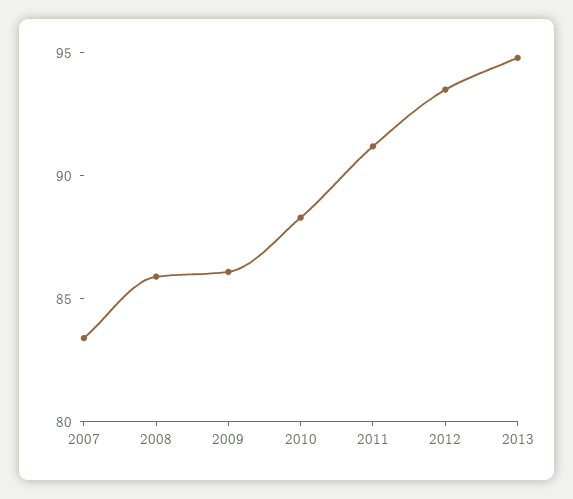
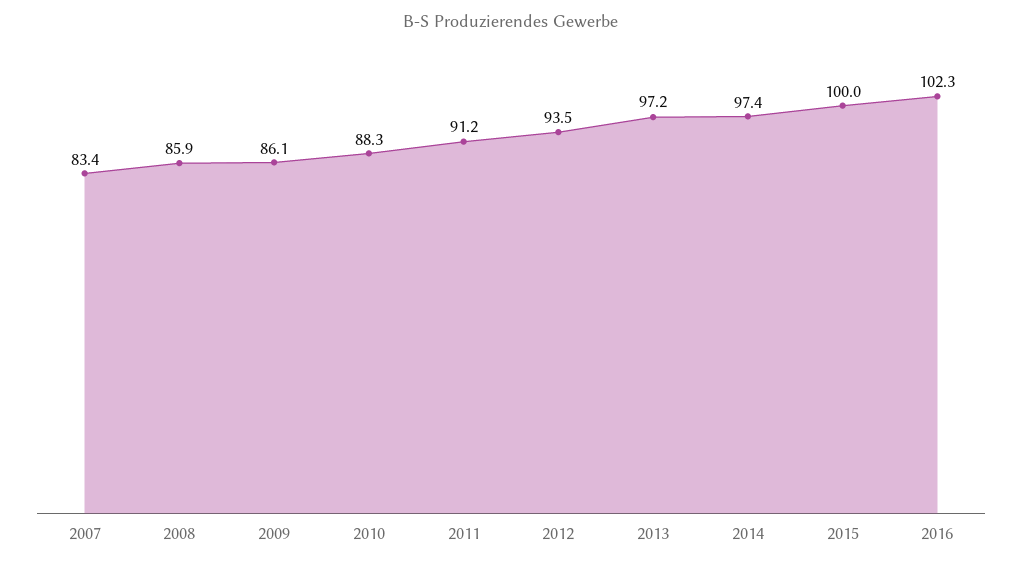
2013: 95 -> 97.2
2014: none -> 97.4
2015: none -> 100
2016: none -> 102.3

